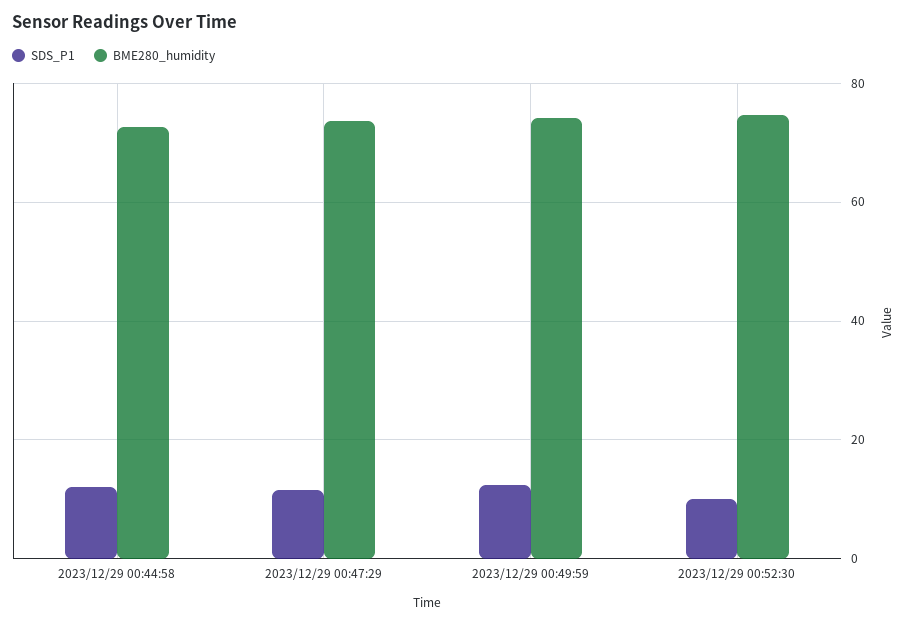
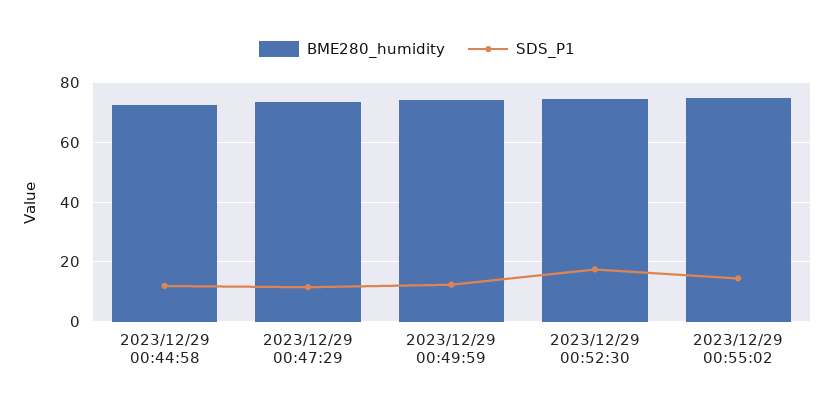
SDS_P1, 2023/12/29 00:52:30: 10 -> 17.5
BME280_humidity, 2023/12/29 00:55:02: none -> 75
SDS_P1, 2023/12/29 00:55:02: none -> 15

